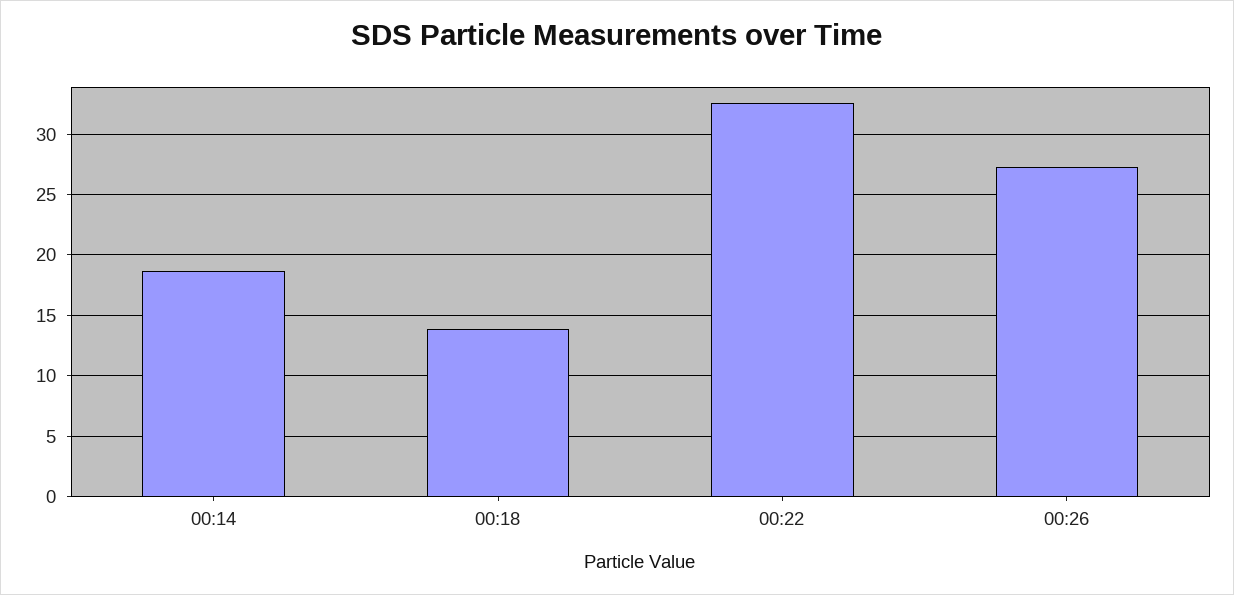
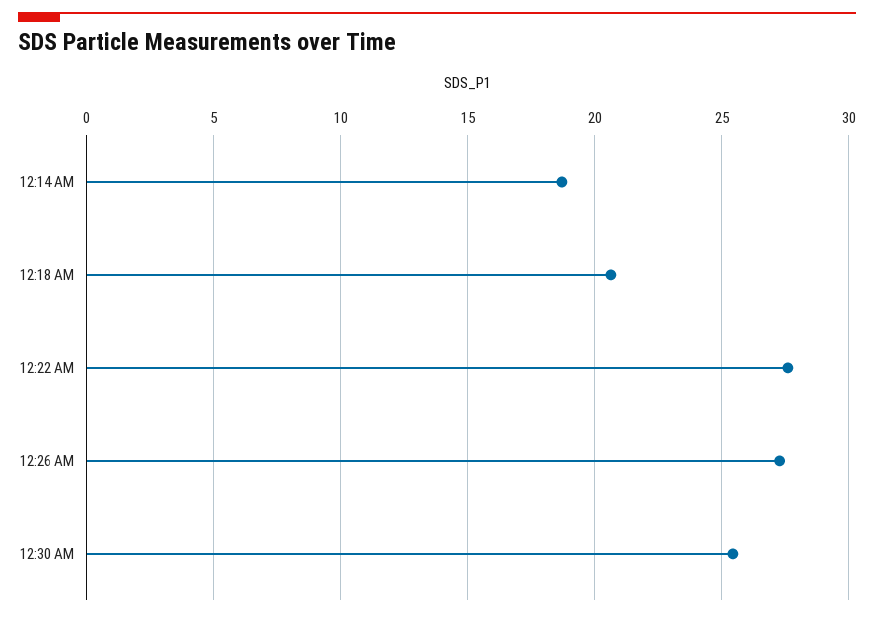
00:18: 14 -> 20.5
00:22: 32.5 -> 27.5
12:30 AM: none -> 25.5

